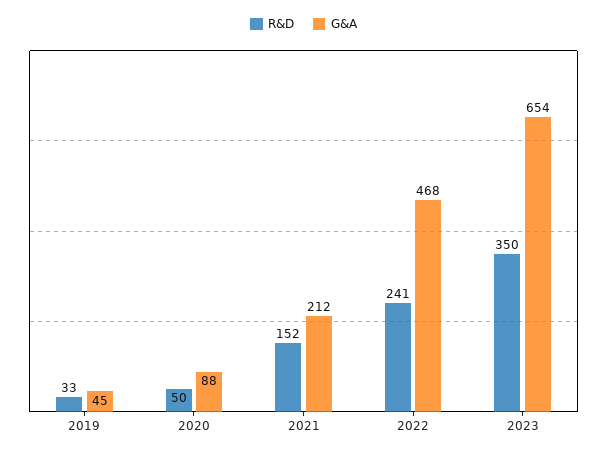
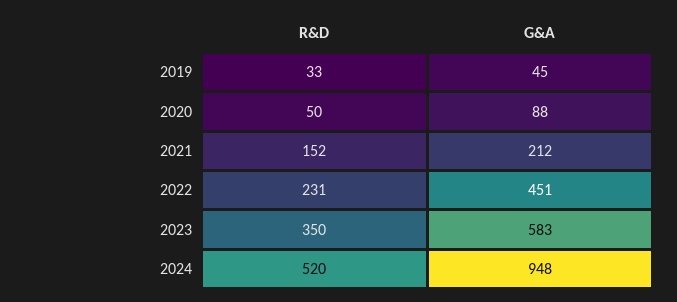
R&D, 2022: 241 -> 231
G&A, 2022: 468 -> 451
G&A, 2023: 654 -> 583
R&D, 2024: none -> 520
G&A, 2024: none -> 948

